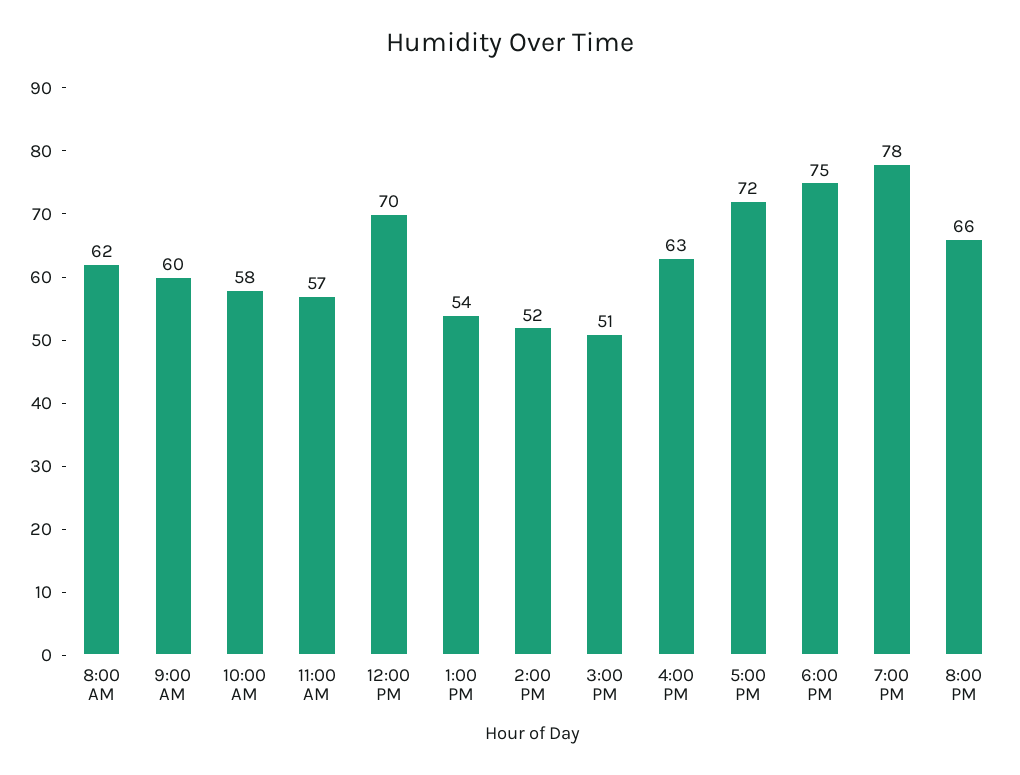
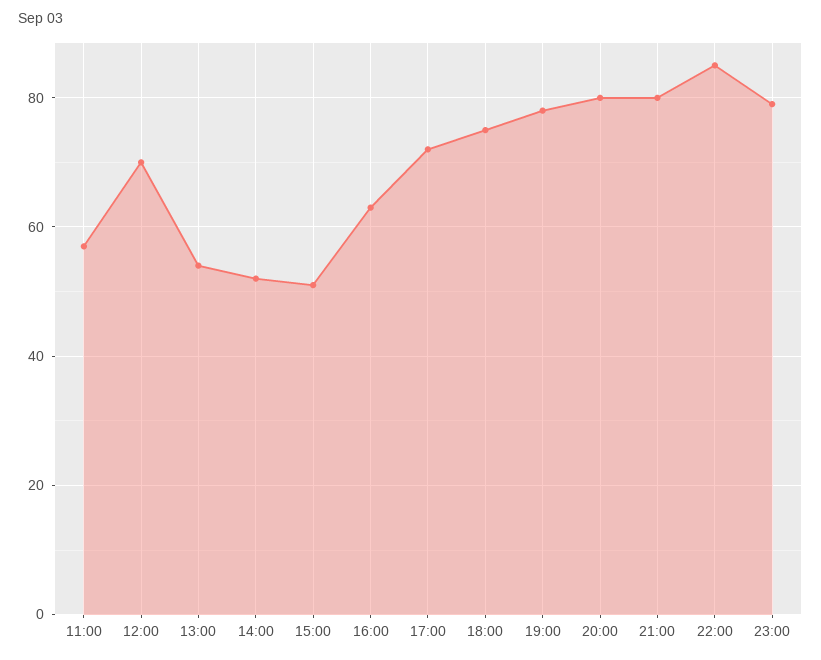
8:00 AM: 62 -> none
9:00 AM: 60 -> none
10:00 AM: 58 -> none
8:00 PM: 66 -> 80
21:00: none -> 80
22:00: none -> 85
23:00: none -> 80

